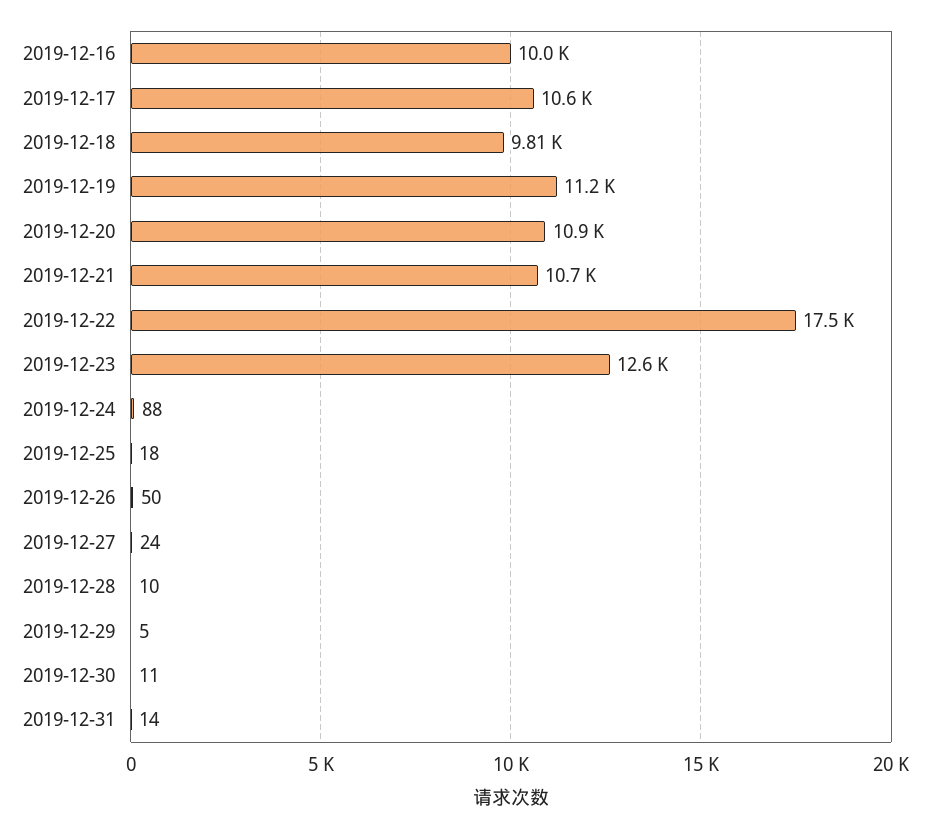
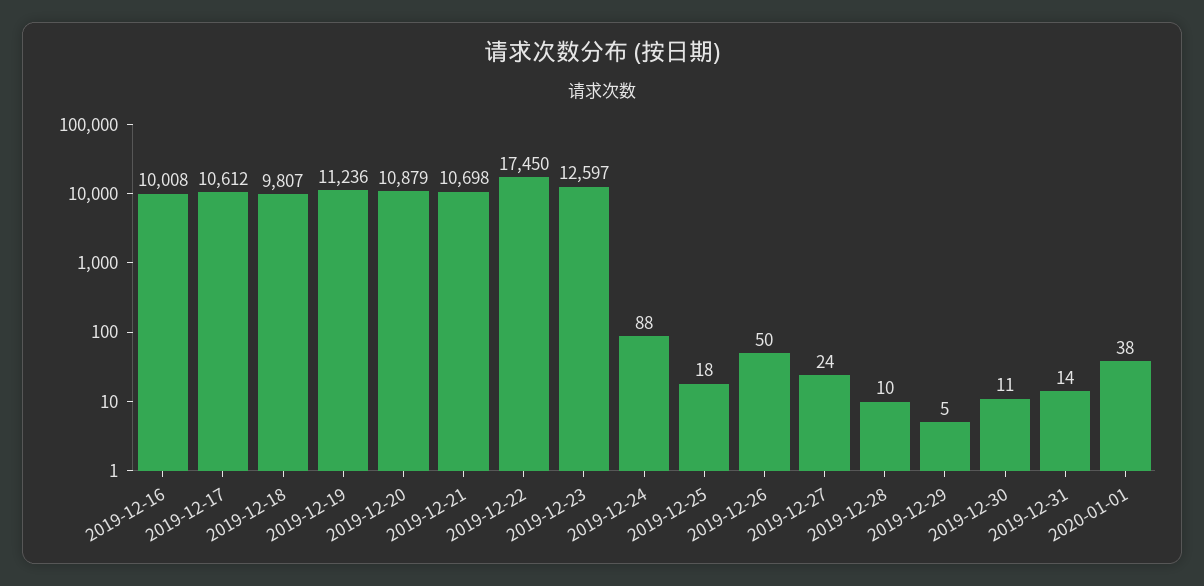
2020-01-01: none -> 38

